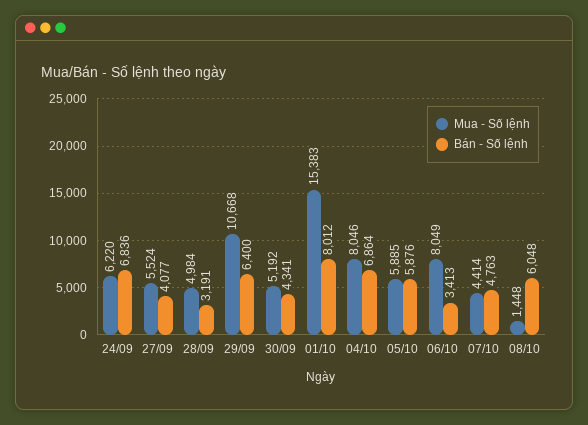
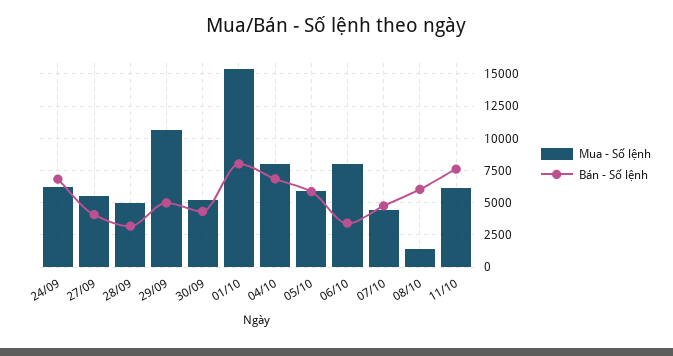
Bán - Số lệnh, 29/09: 6400 -> 5000
Mua - Số lệnh, 11/10: none -> 6000
Bán - Số lệnh, 11/10: none -> 7500

